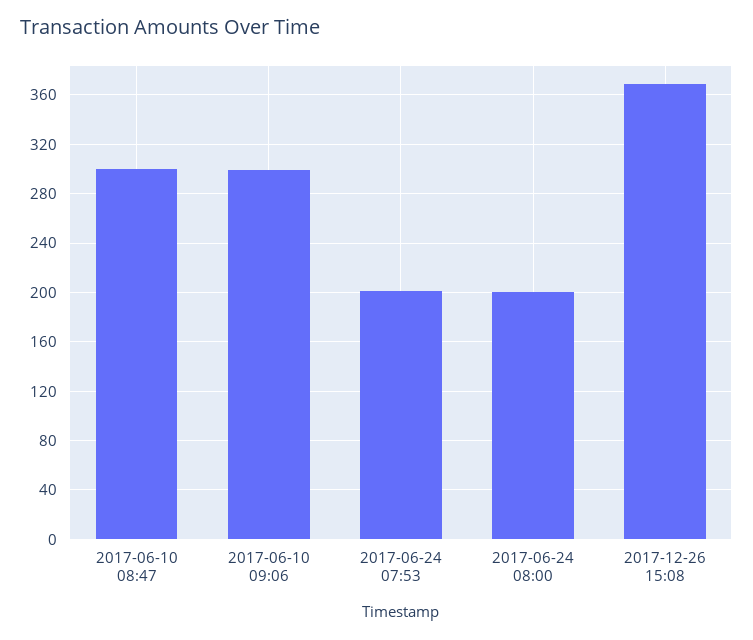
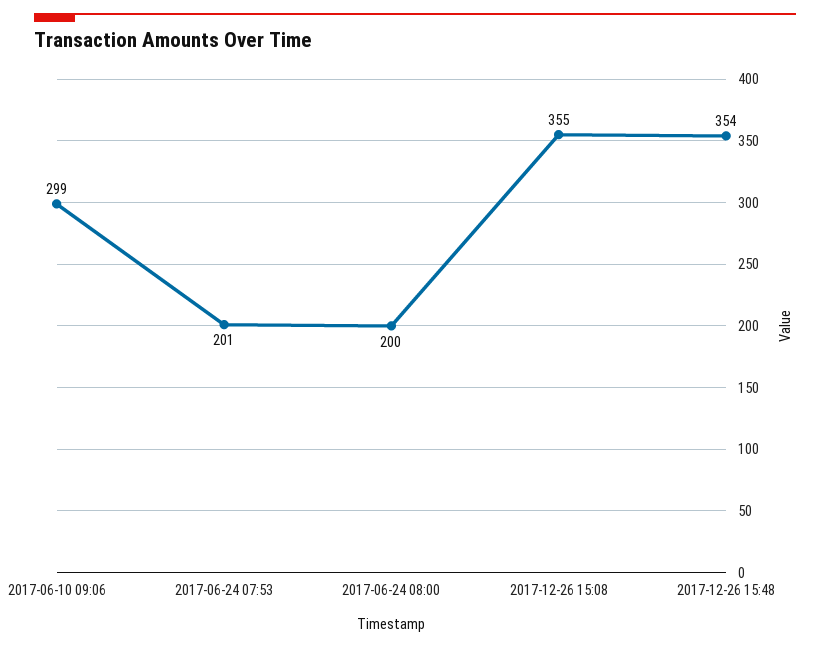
2017-06-10 08:47: 300 -> none
2017-12-26 15:08: 370 -> 355
2017-12-26 15:48: none -> 354

